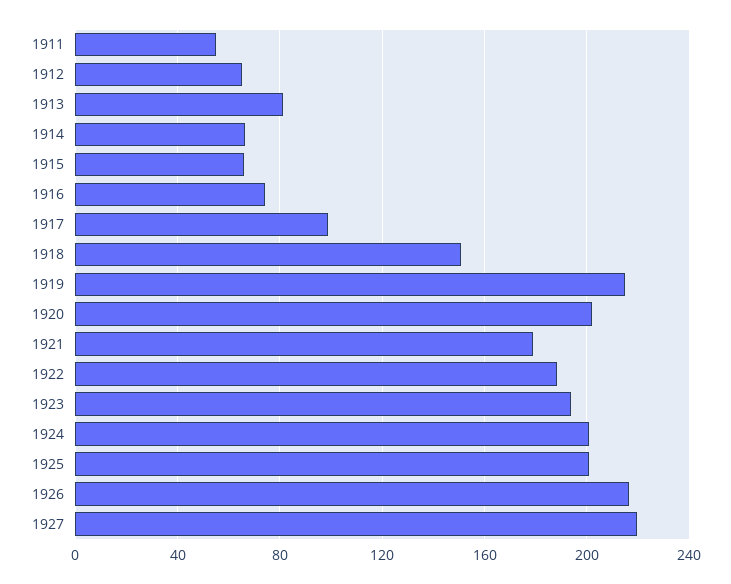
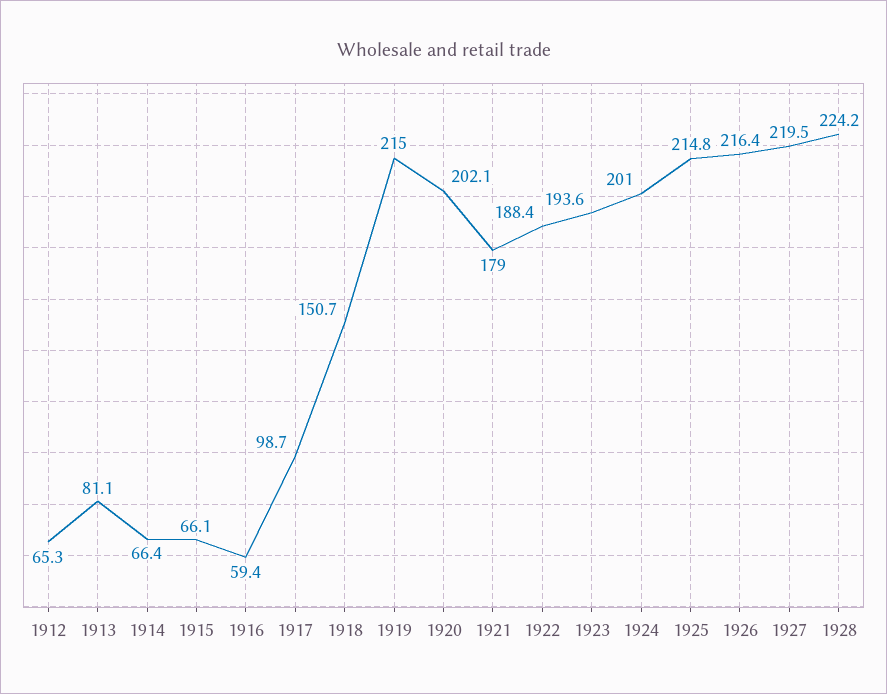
1911: 55 -> none
1916: 75 -> 59.4
1925: 200 -> 214.8
1928: none -> 224.2

